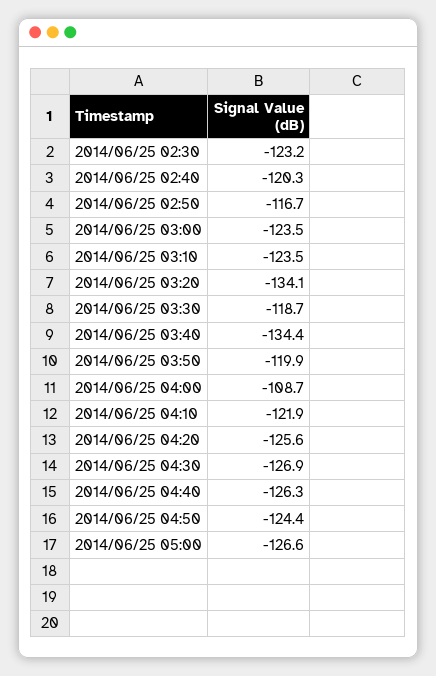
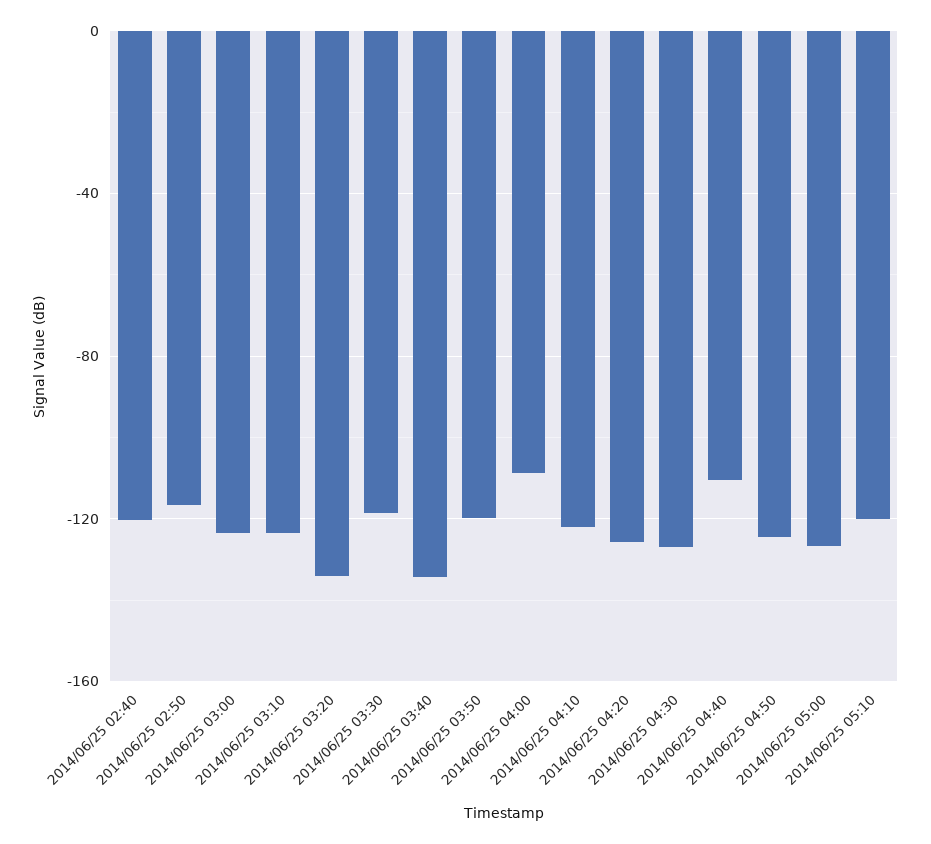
2014/06/25 02:30: -123.2 -> none
2014/06/25 04:40: -126.3 -> -110
2014/06/25 05:10: none -> -120

